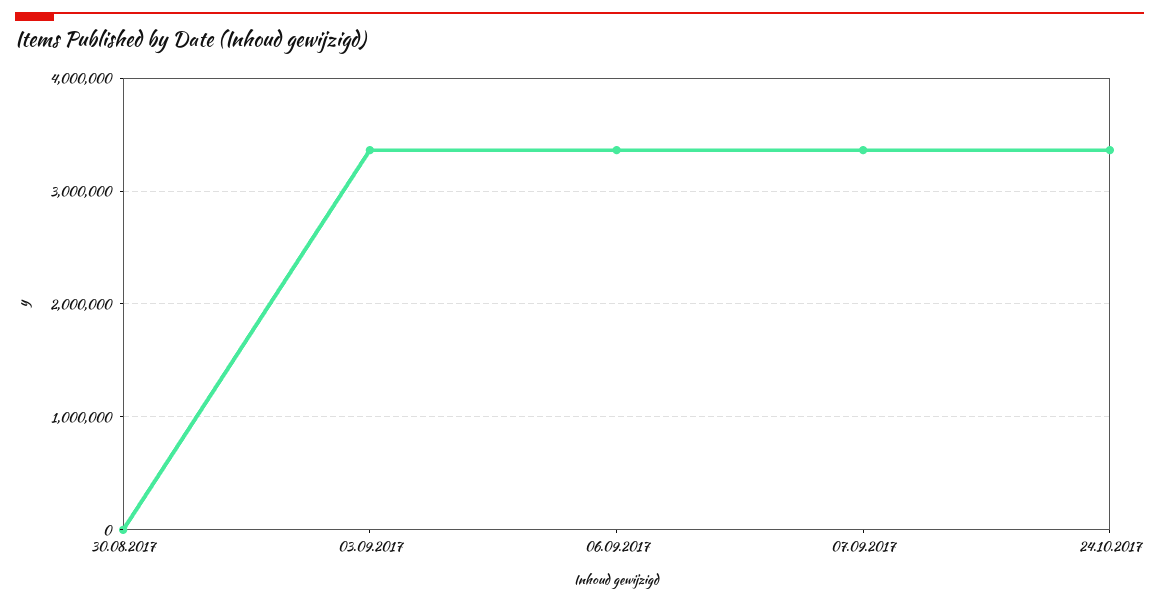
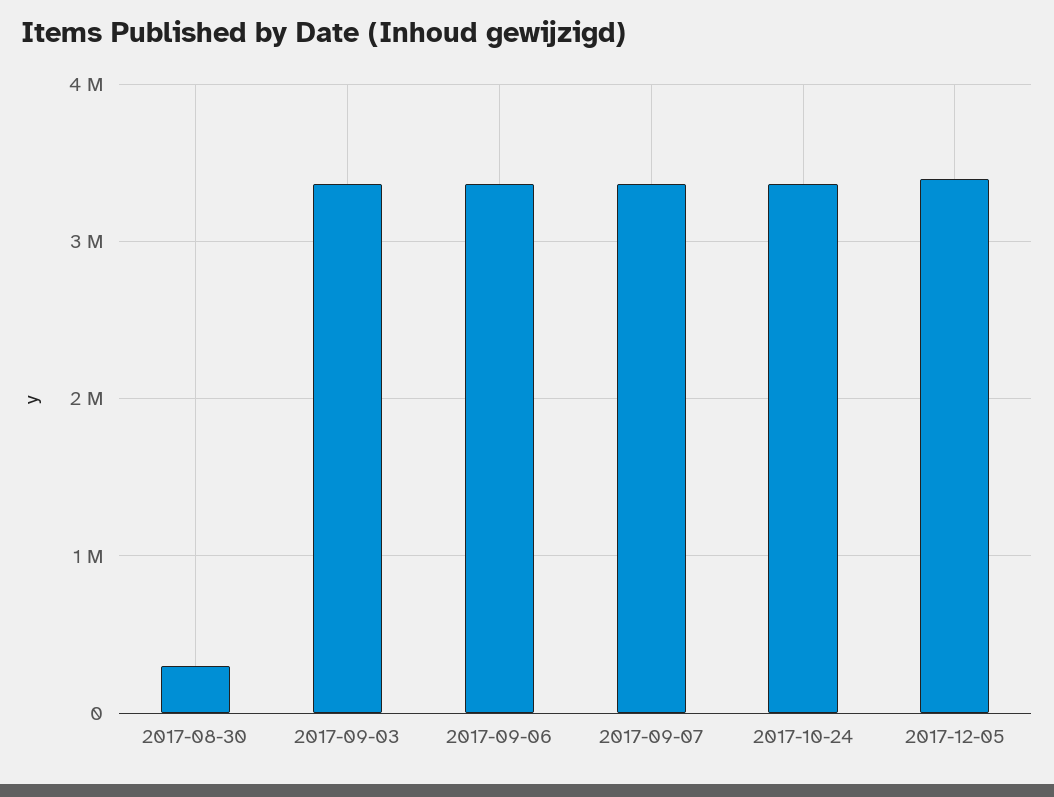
30.08.2017: 0 -> 300000
2017-12-05: none -> 3400000

